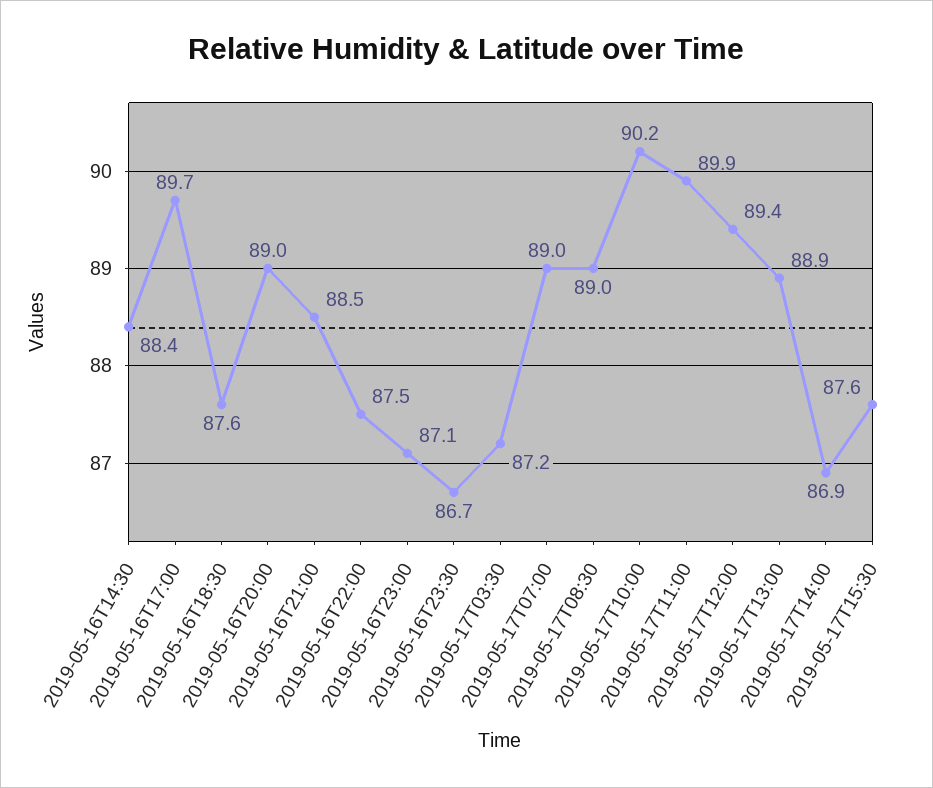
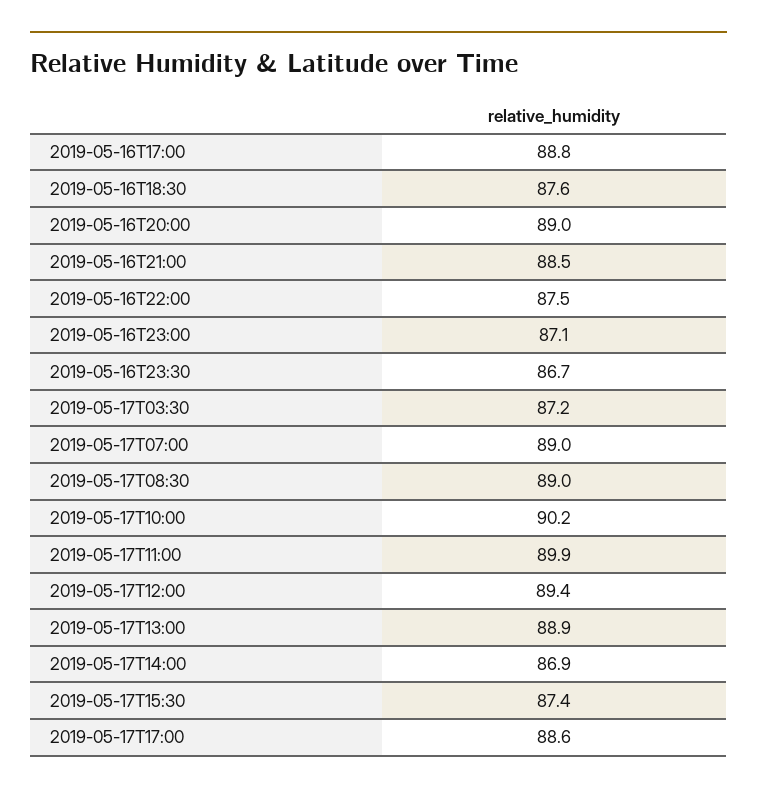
2019-05-16T14:30: 88.4 -> none
2019-05-16T17:00: 89.7 -> 88.8
2019-05-17T15:30: 87.6 -> 87.4
2019-05-17T17:00: none -> 88.6

